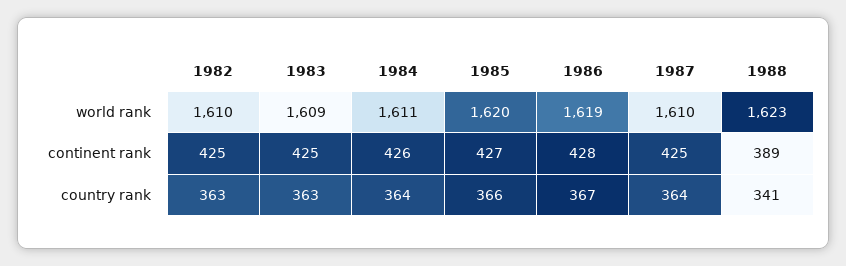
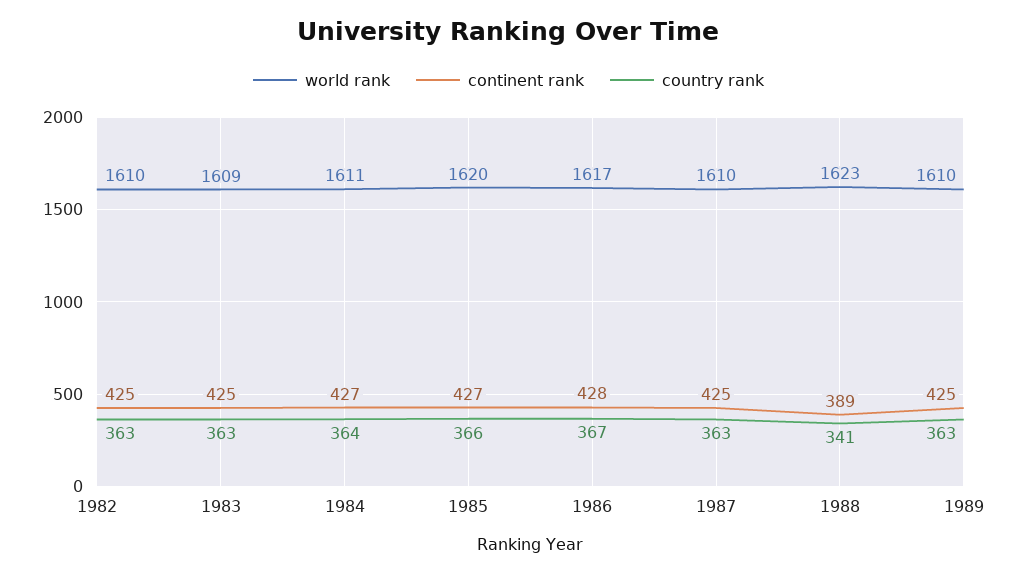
world rank, 1986: 1619 -> 1617
continent rank, 1984: 426 -> 427
country rank, 1987: 364 -> 363
world rank, 1989: none -> 1610
continent rank, 1989: none -> 425
country rank, 1989: none -> 363

